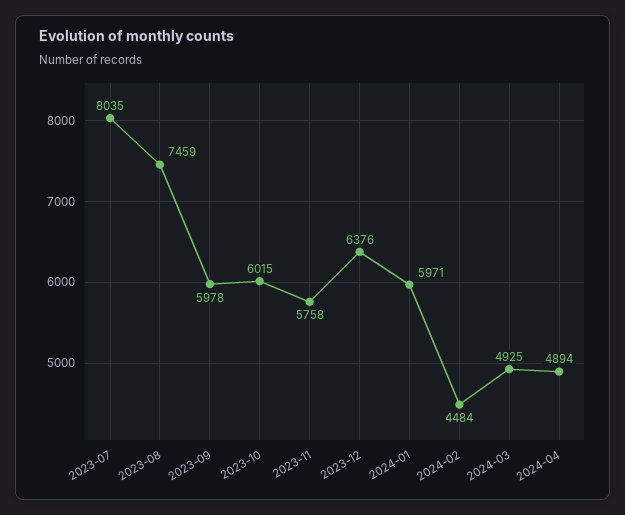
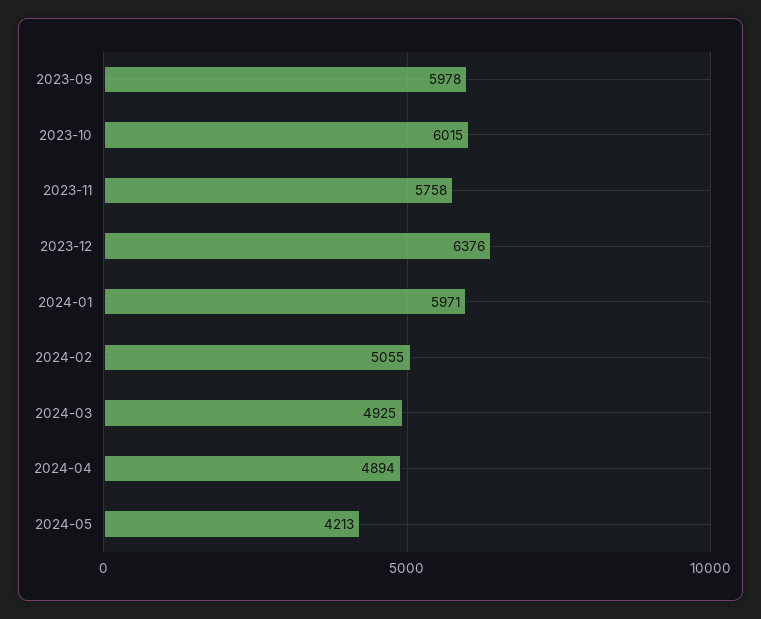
2023-07: 8035 -> none
2023-08: 7459 -> none
2024-02: 4484 -> 5055
2024-05: none -> 4213

